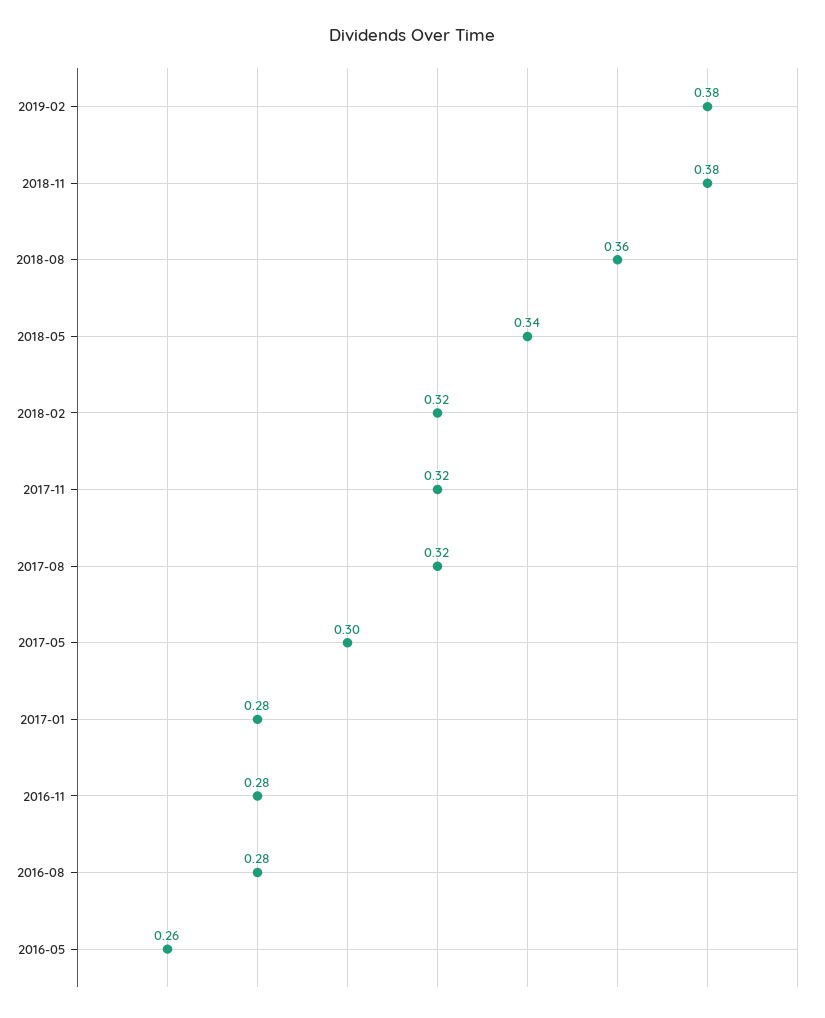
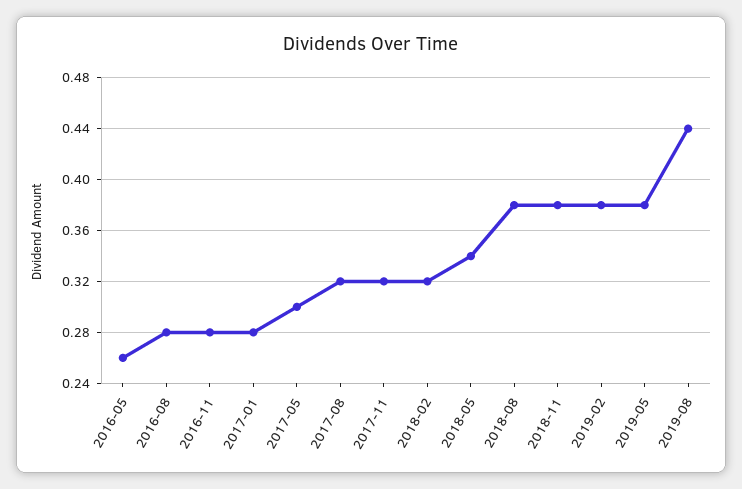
2018-08: 0.36 -> 0.38
2019-05: none -> 0.38
2019-08: none -> 0.44

